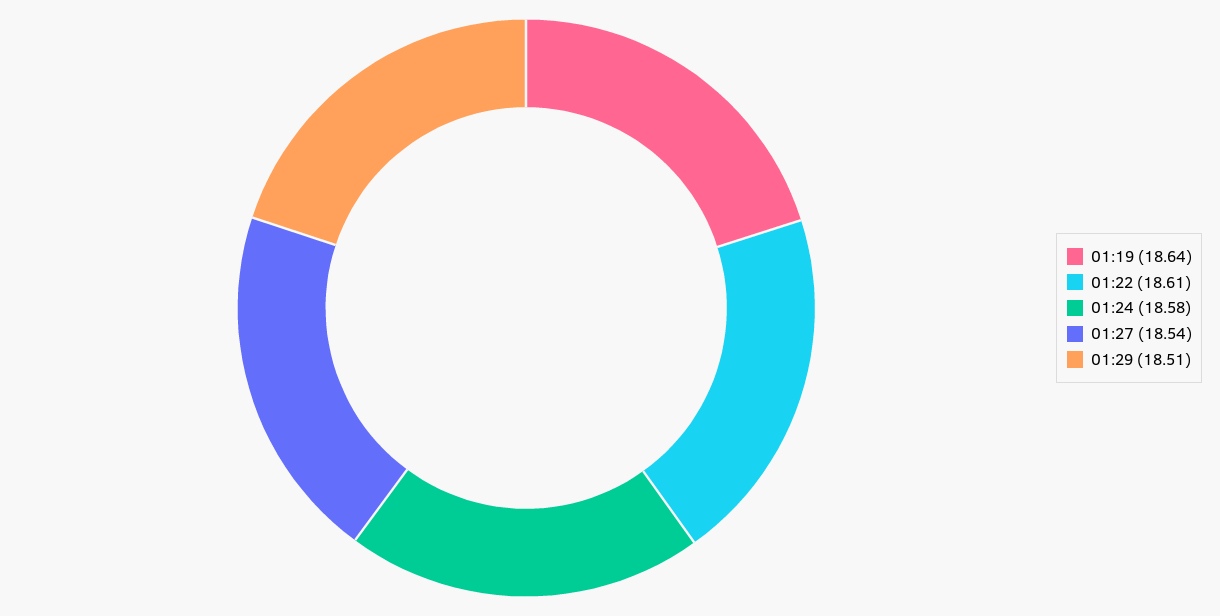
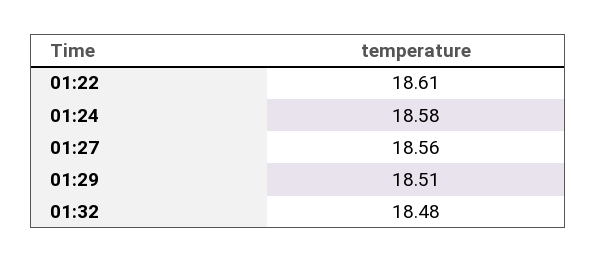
01:19: 18.64 -> none
01:27: 18.54 -> 18.56
01:32: none -> 18.48

